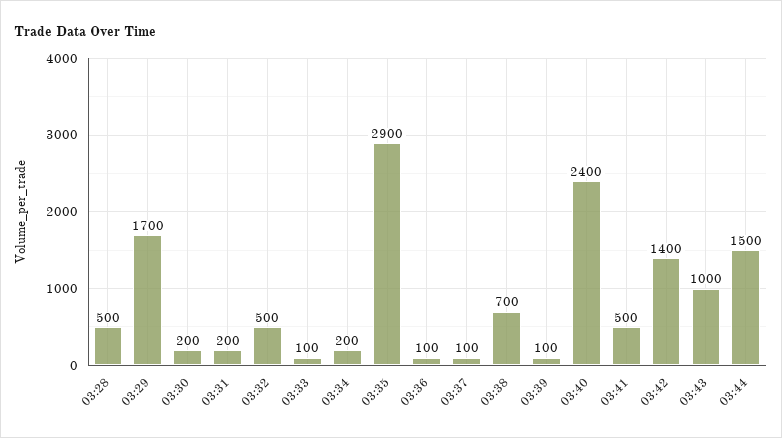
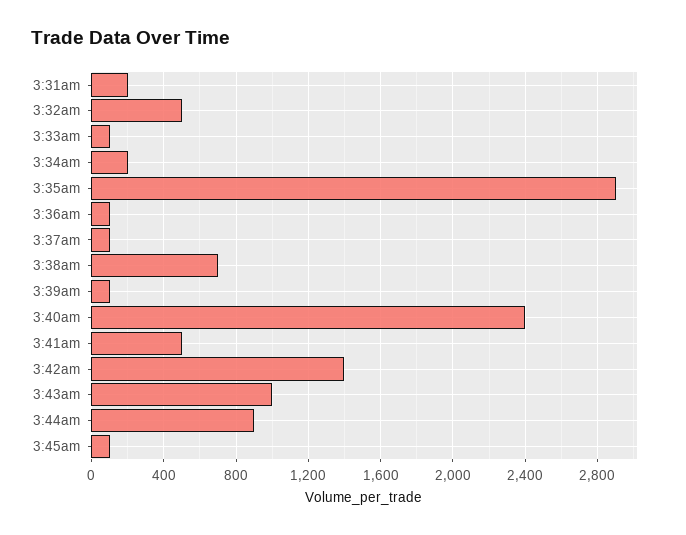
03:28: 500 -> none
03:29: 1700 -> none
03:30: 200 -> none
03:44: 1500 -> 900
3:45am: none -> 100

